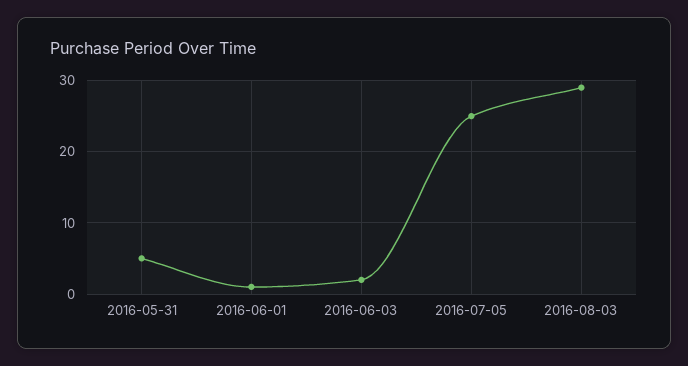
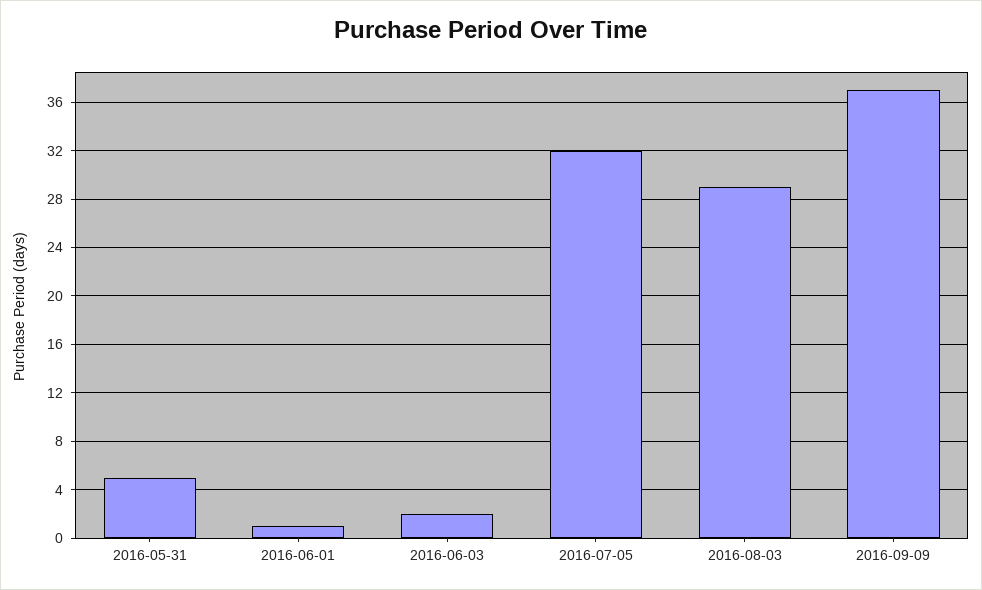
2016-07-05: 25 -> 32
2016-09-09: none -> 37

